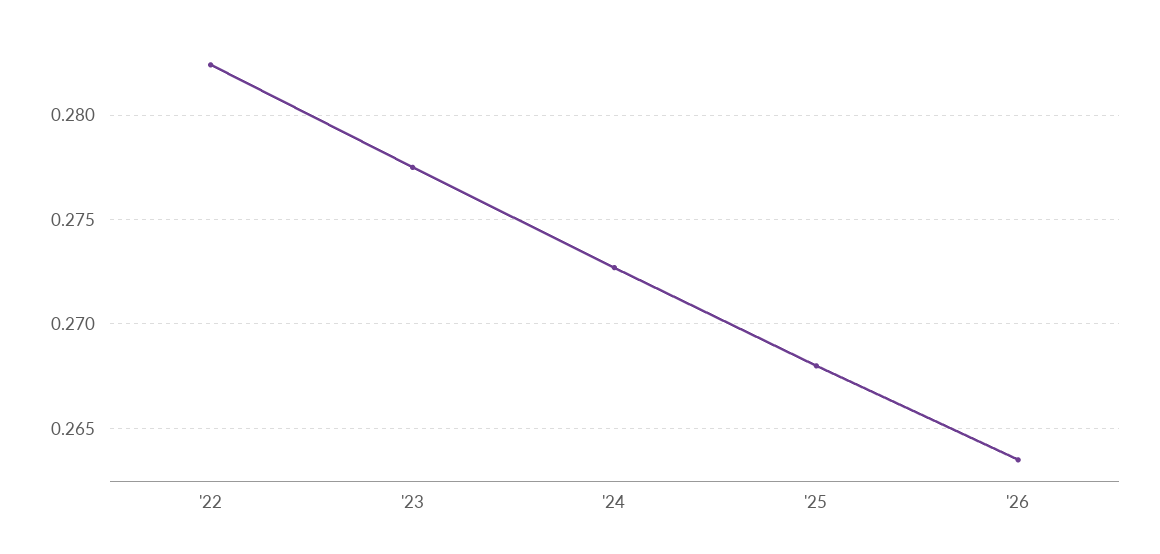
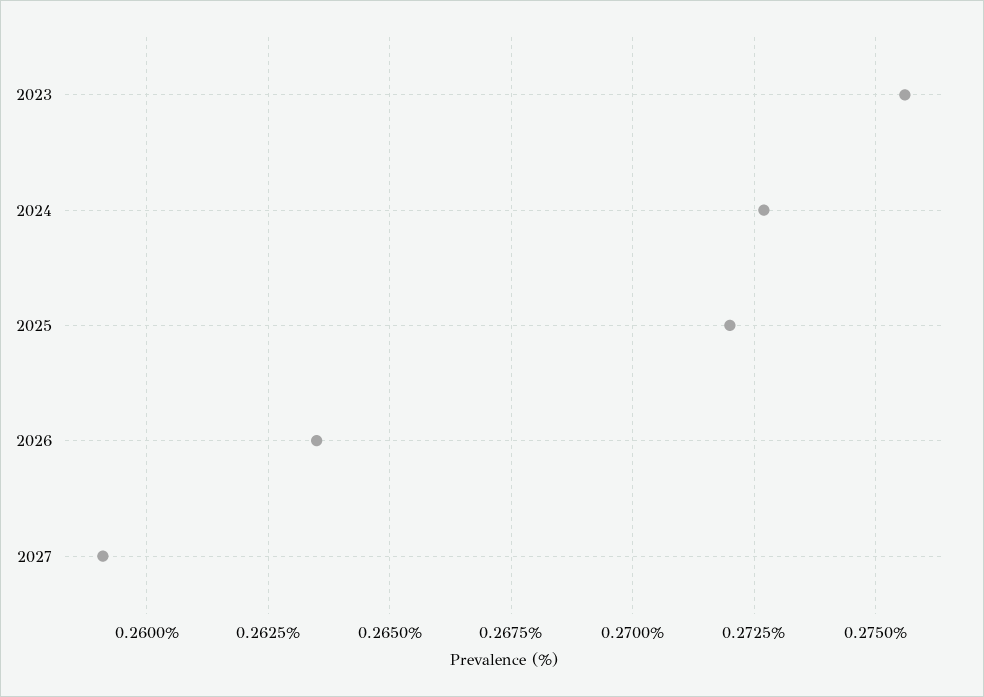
'22: 0.2825 -> none
'23: 0.2775 -> 0.2755
'25: 0.268 -> 0.272
2027: none -> 0.259

